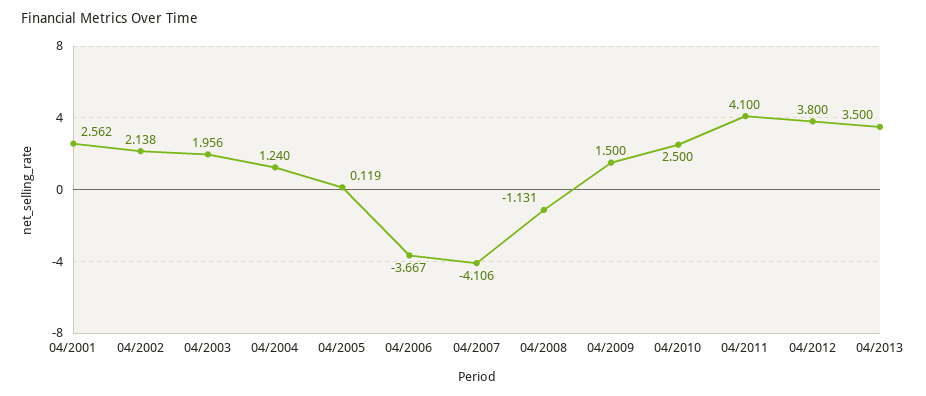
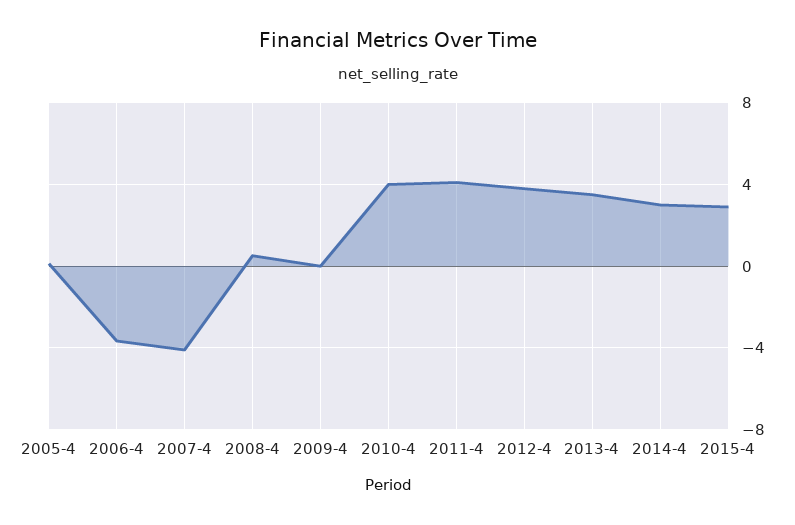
04/2001: 2.562 -> none
04/2002: 2.138 -> none
04/2003: 1.956 -> none
04/2004: 1.24 -> none
04/2008: -1.131 -> 0.5
04/2009: 1.5 -> 0
04/2010: 2.5 -> 4
2014-4: none -> 3
2015-4: none -> 3

